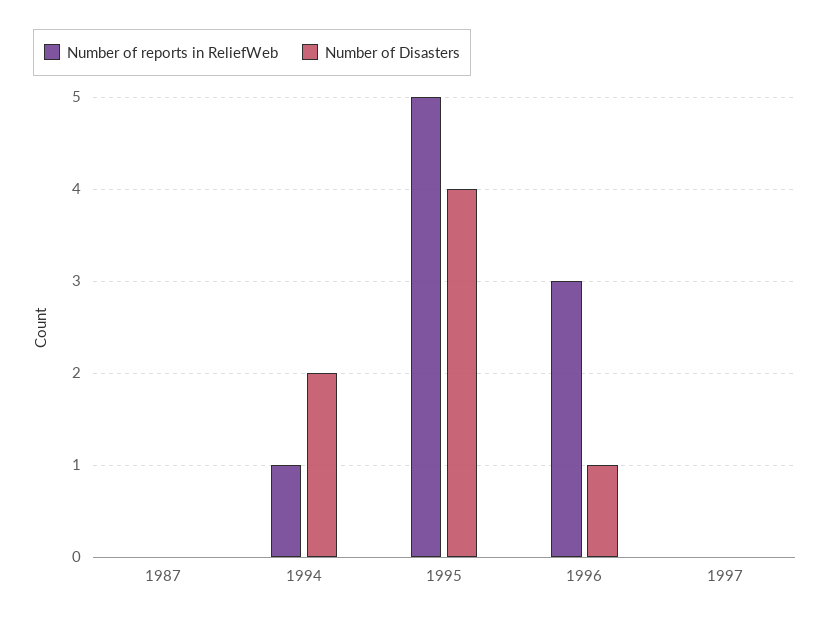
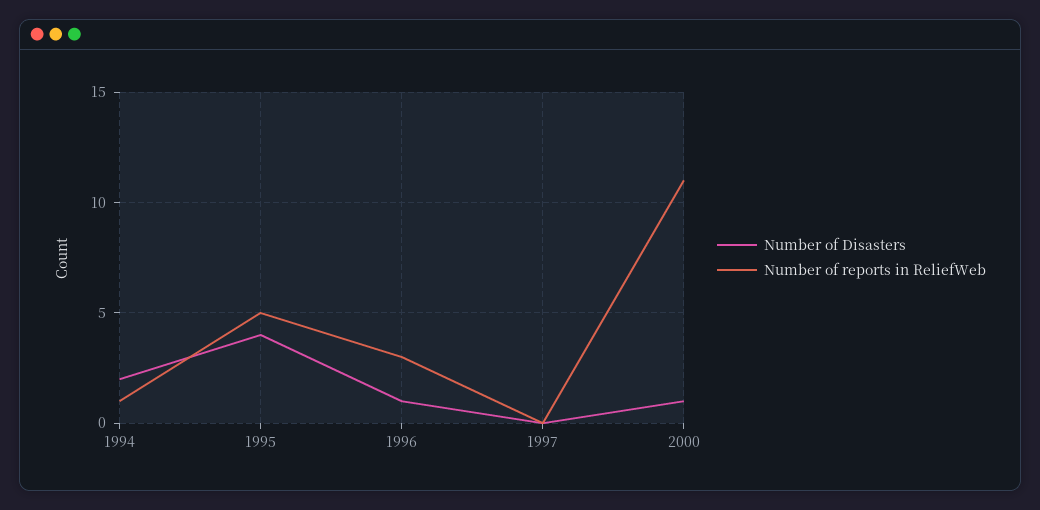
Number of reports in ReliefWeb, 1987: 0 -> none
Number of Disasters, 1987: 0 -> none
Number of Disasters, 2000: none -> 1
Number of reports in ReliefWeb, 2000: none -> 11

